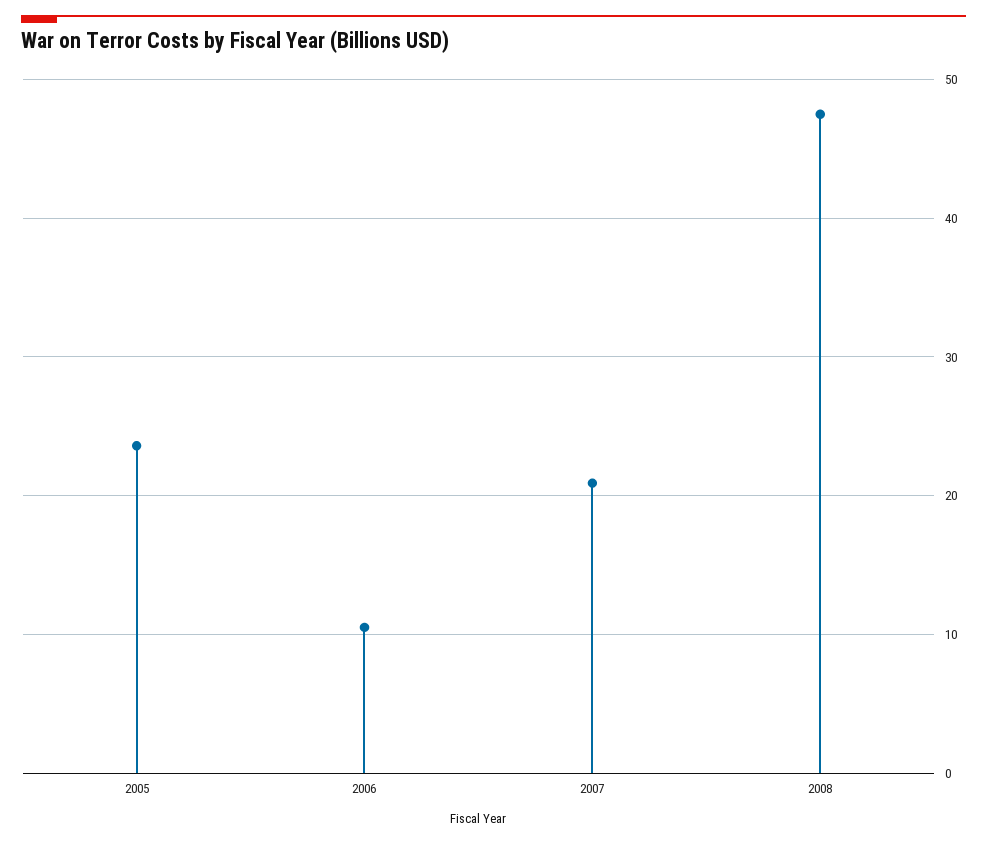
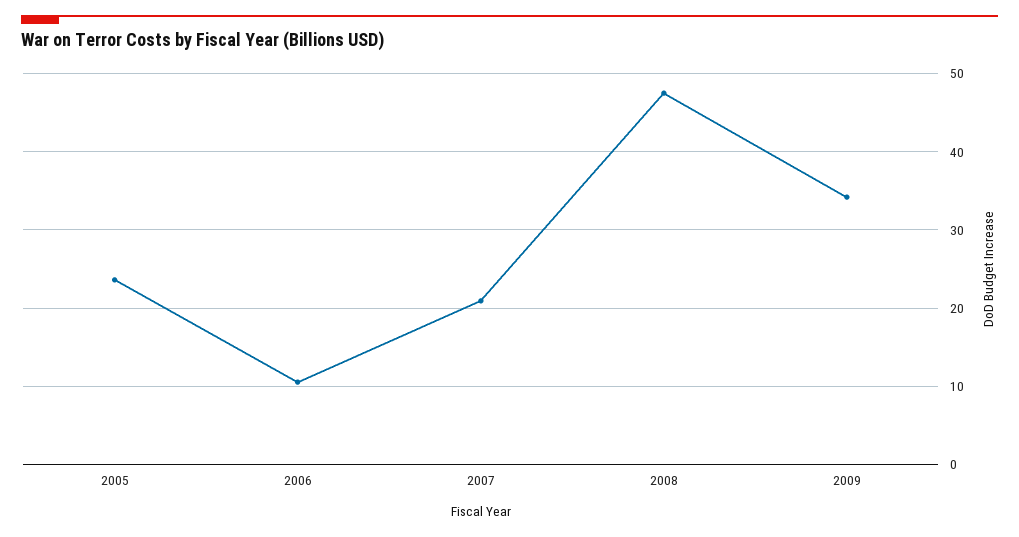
2009: none -> 34

